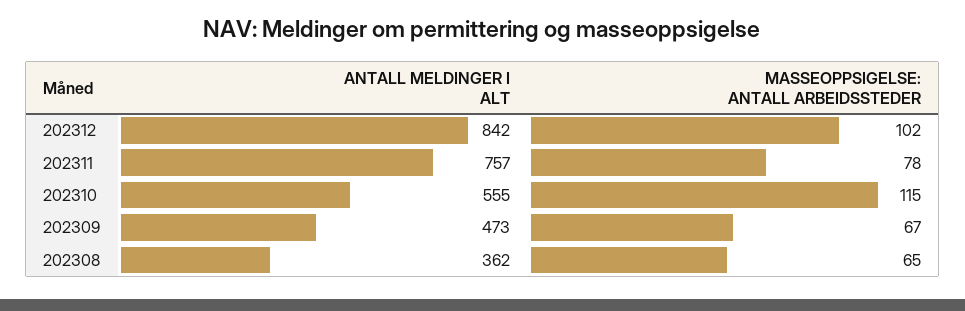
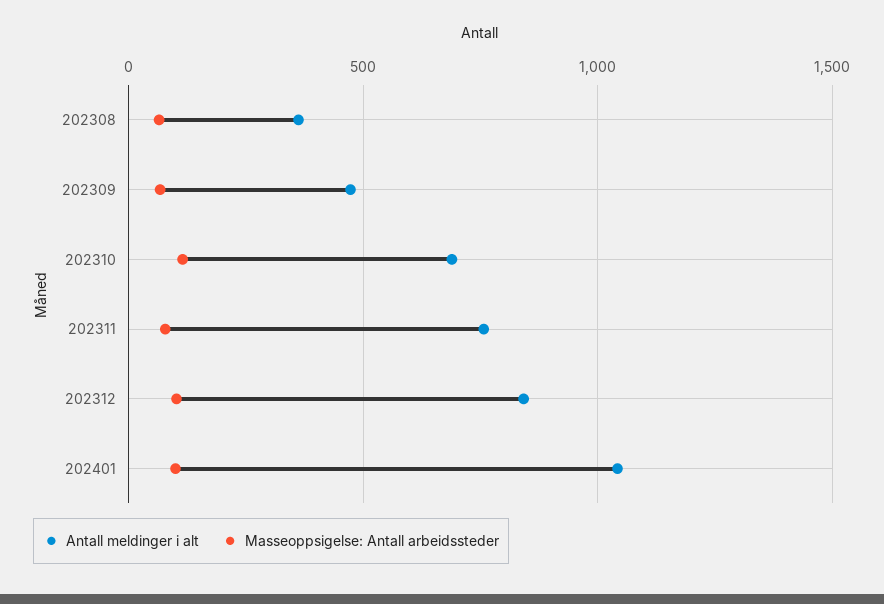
ANTALL MELDINGER I ALT, 202310: 555 -> 700
ANTALL MELDINGER I ALT, 202401: none -> 1050
MASSEOPPSIGELSE: ANTALL ARBEIDSSTEDER, 202401: none -> 100

